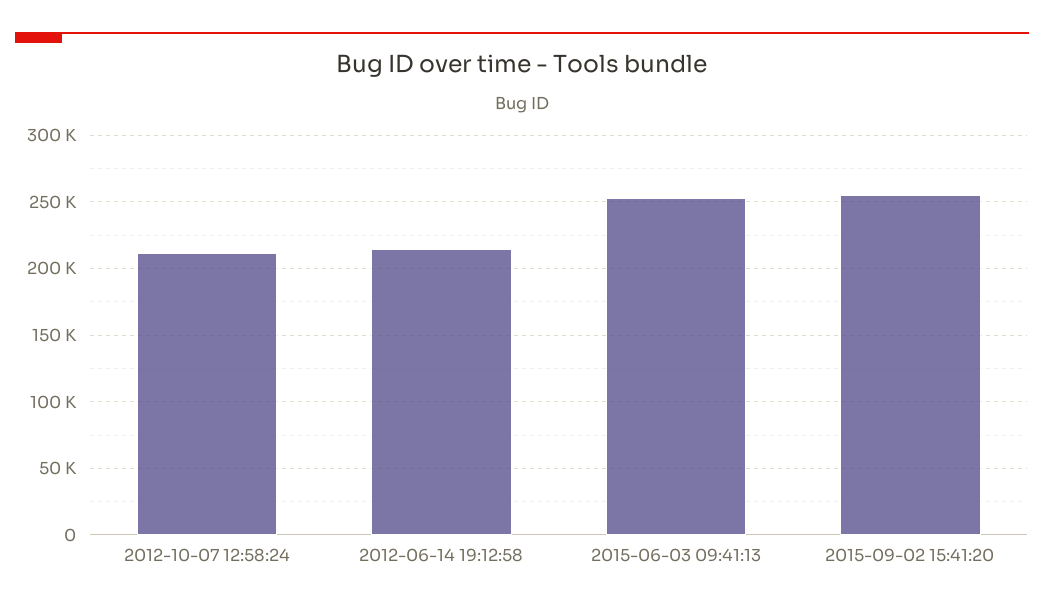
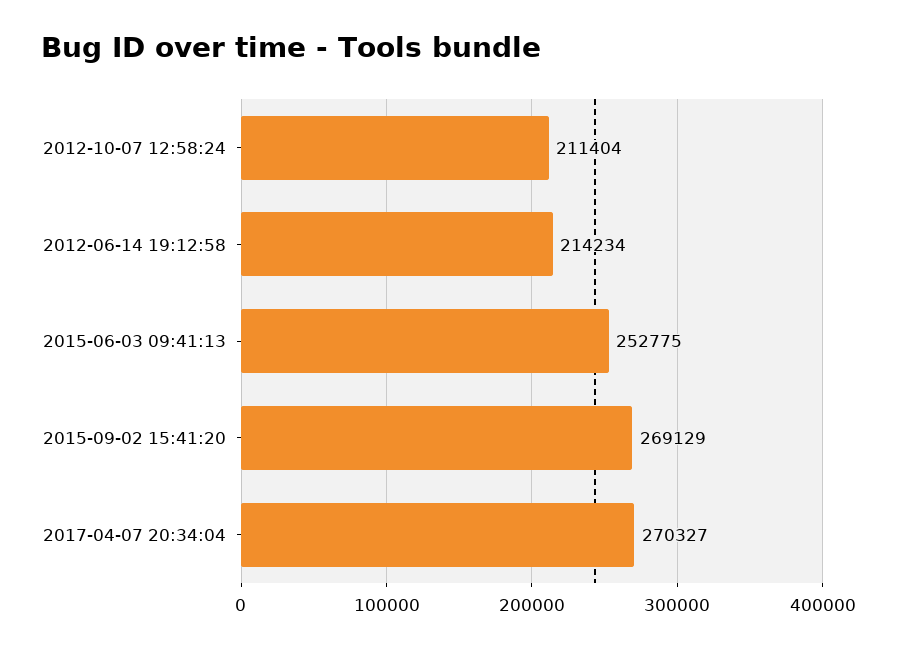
2015-09-02 15:41:20: 255000 -> 269129
2017-04-07 20:34:04: none -> 270327

